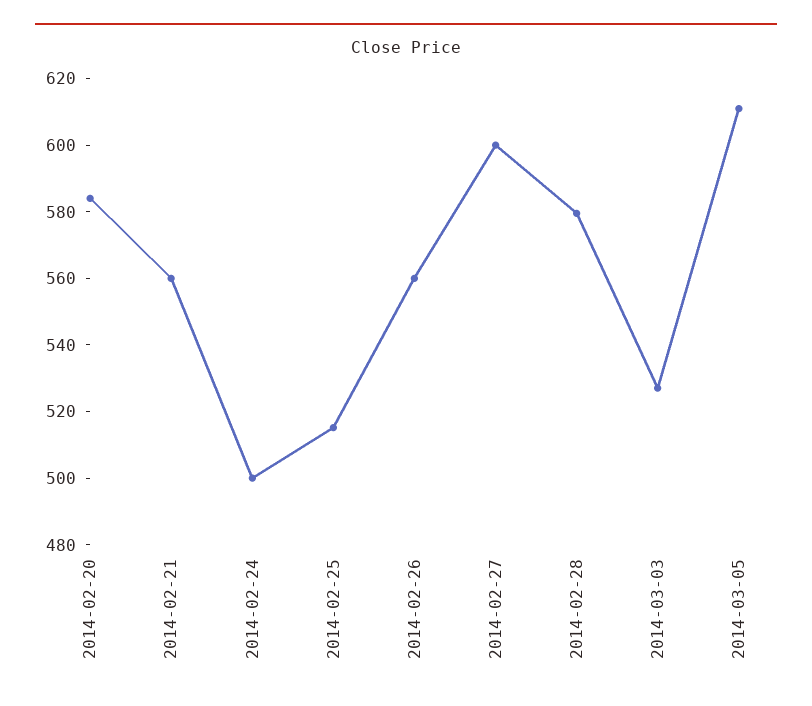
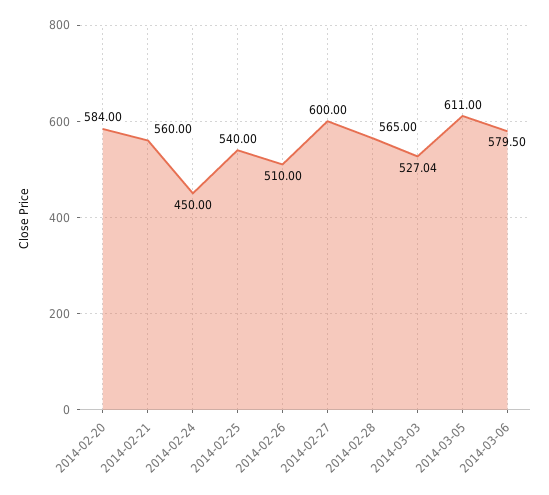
2014-02-24: 500 -> 450
2014-02-25: 515 -> 540
2014-02-26: 560 -> 510
2014-02-28: 580 -> 565
2014-03-06: none -> 579.5

